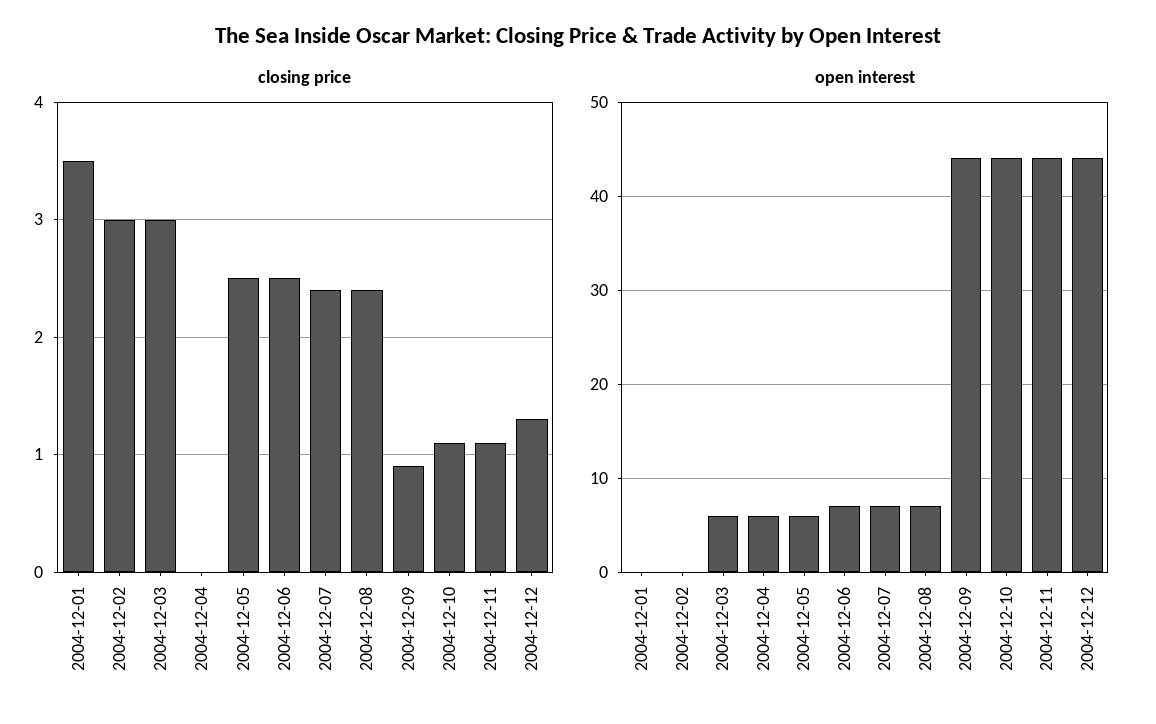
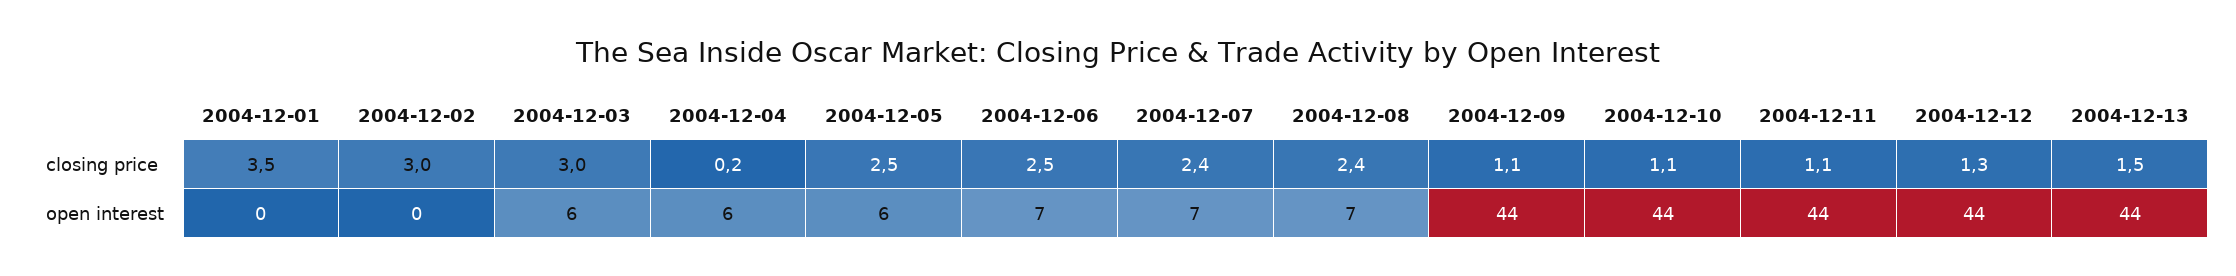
closing price, 2004-12-04: 0 -> 0.2
closing price, 2004-12-09: 0.9 -> 1.1
closing price, 2004-12-13: none -> 1.5
open interest, 2004-12-13: none -> 44

